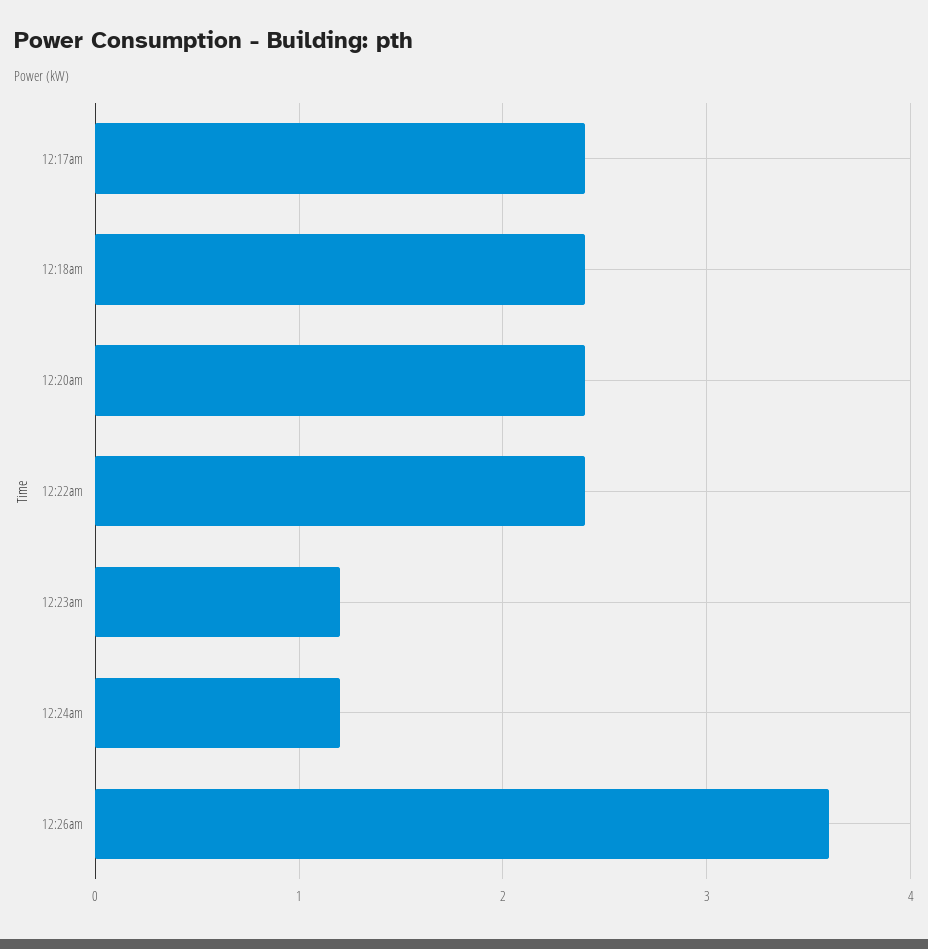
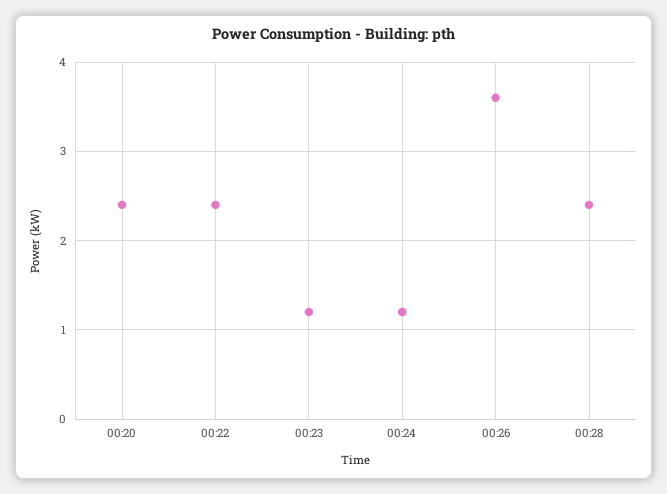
12:17am: 2.4 -> none
12:18am: 2.4 -> none
00:28: none -> 2.4

